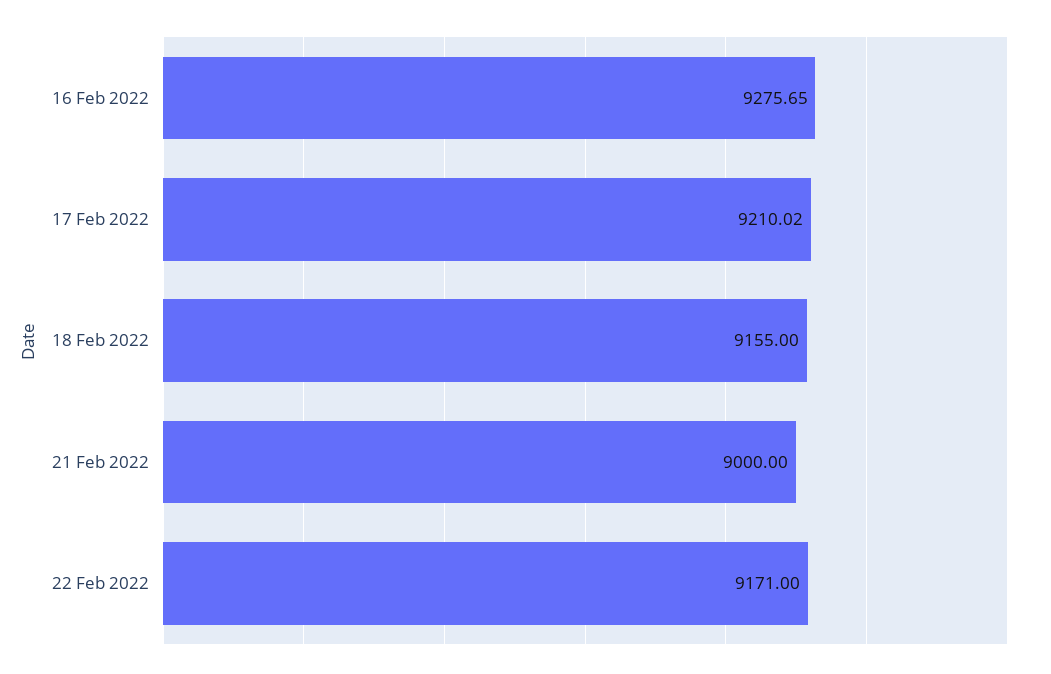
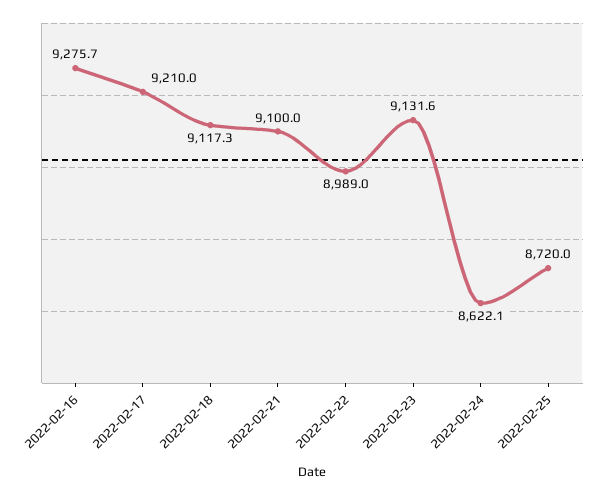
18 Feb 2022: 9155 -> 9117.3
21 Feb 2022: 9000 -> 9100
22 Feb 2022: 9171 -> 8989
2022-02-23: none -> 9131.6
2022-02-24: none -> 8622.1
2022-02-25: none -> 8720

